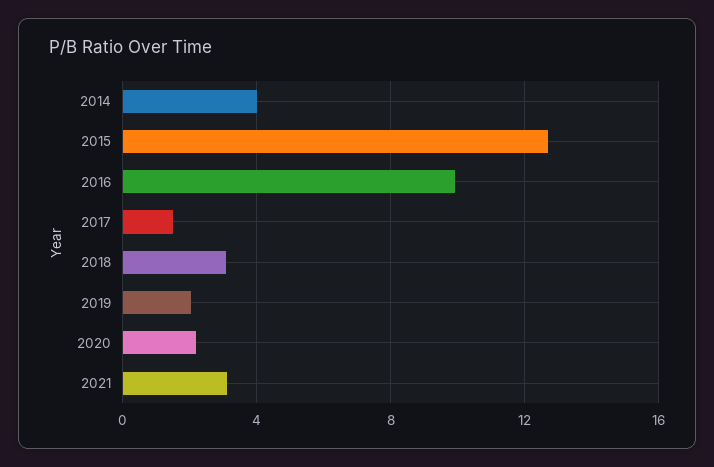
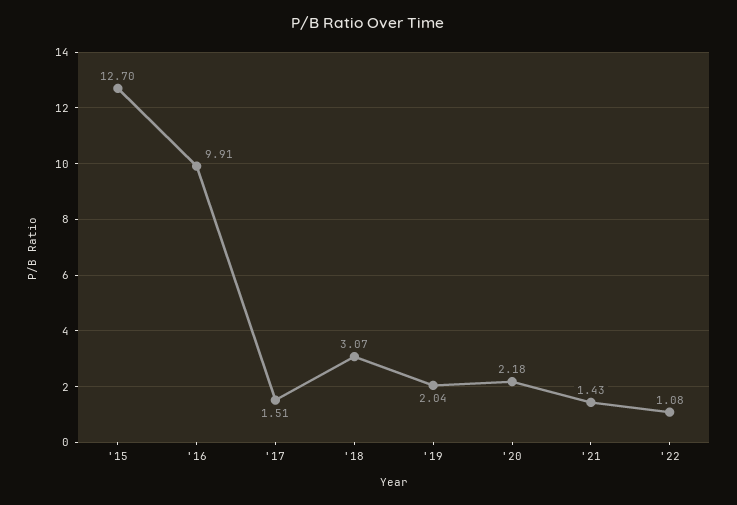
2014: 4 -> none
2021: 3 -> 1.43
'22: none -> 1.08

